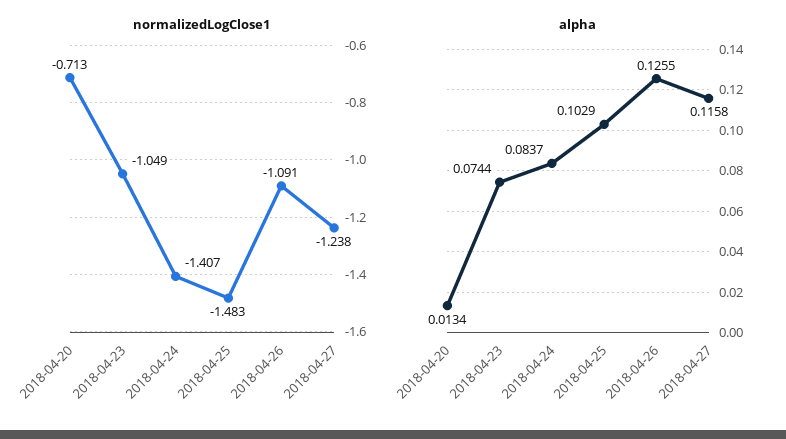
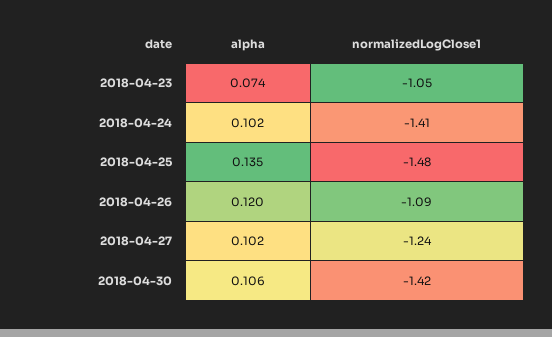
normalizedLogClose1, 2018-04-20: -0.713 -> none
alpha, 2018-04-20: 0.0134 -> none
alpha, 2018-04-24: 0.0837 -> 0.102
alpha, 2018-04-25: 0.1029 -> 0.135
alpha, 2018-04-26: 0.1255 -> 0.12
alpha, 2018-04-27: 0.1158 -> 0.102
alpha, 2018-04-30: none -> 0.106
normalizedLogClose1, 2018-04-30: none -> -1.42

